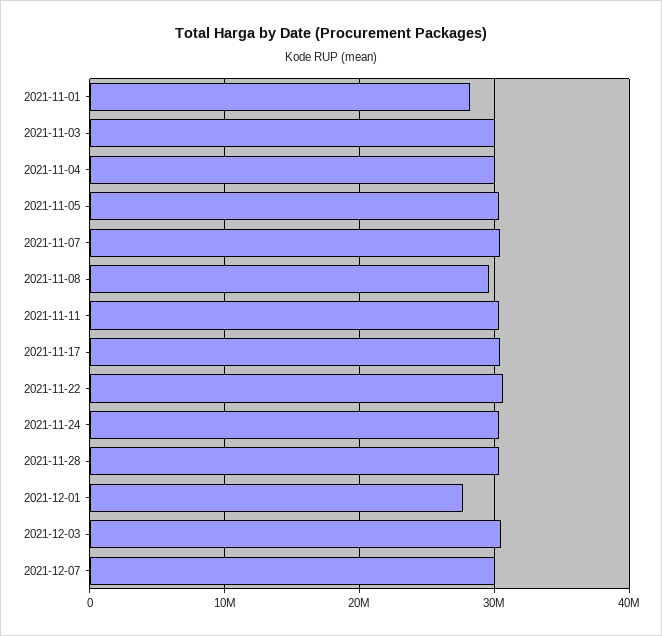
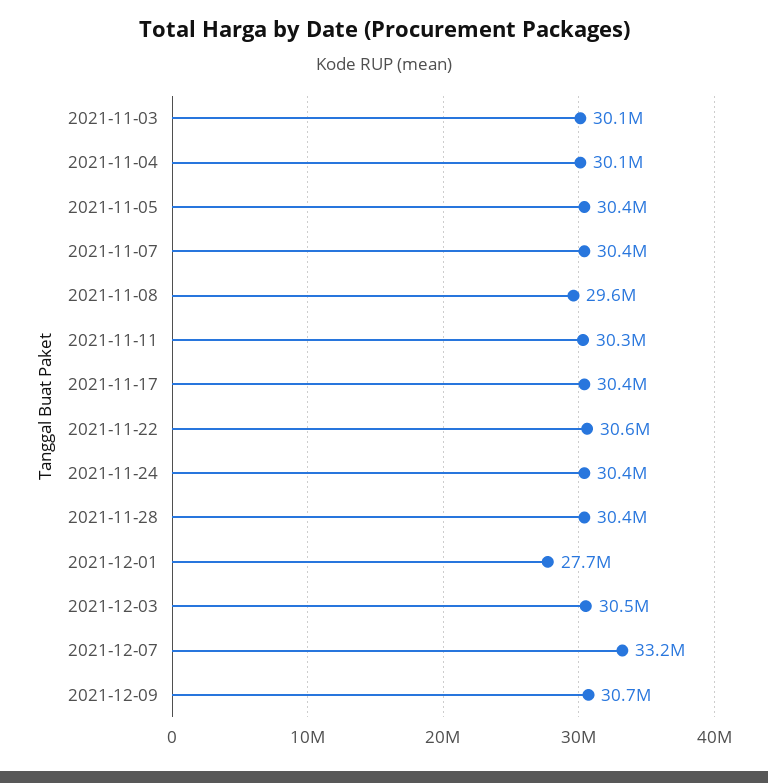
2021-11-01: 28000000 -> none
2021-12-07: 30000000 -> 33200000
2021-12-09: none -> 30700000

